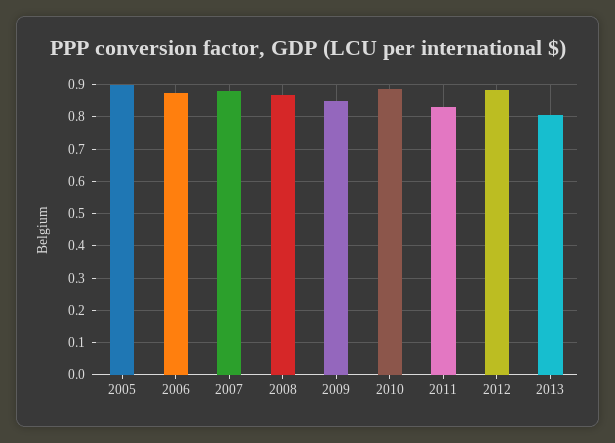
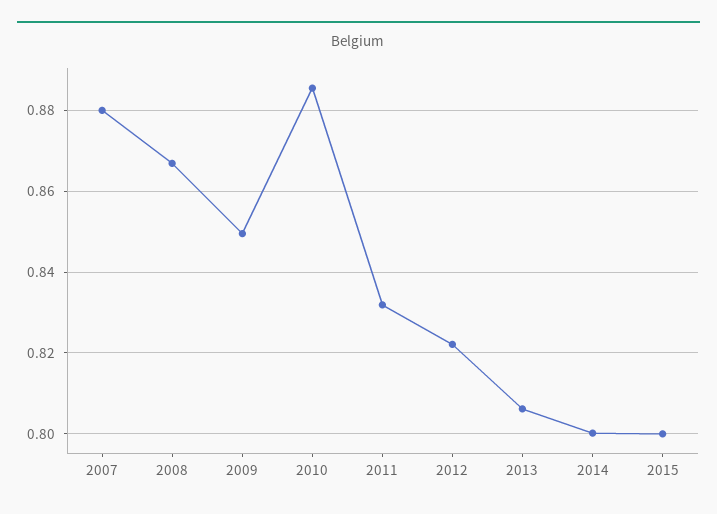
2005: 0.9 -> none
2006: 0.88 -> none
2012: 0.88 -> 0.822
2014: none -> 0.8
2015: none -> 0.8

